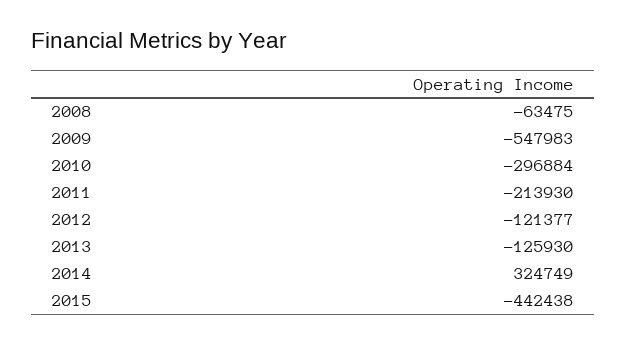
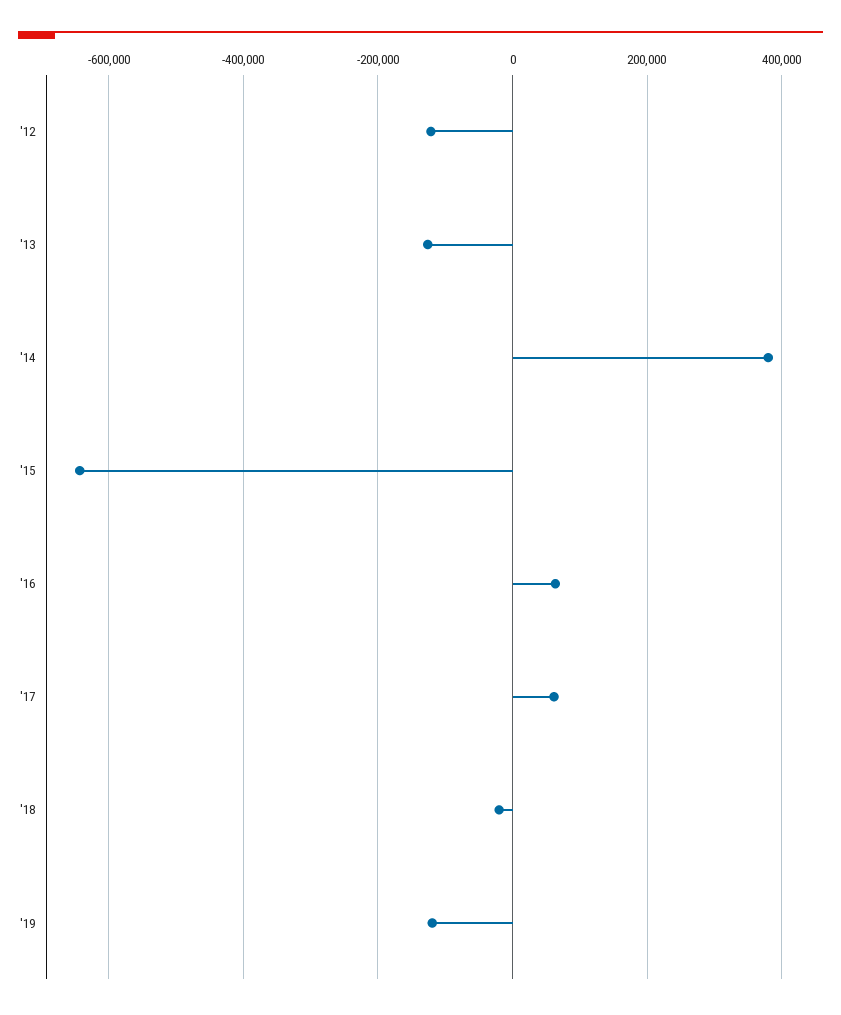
2008: -63475 -> none
2009: -547983 -> none
2010: -296884 -> none
2011: -213930 -> none
2014: 324749 -> 380000
2015: -442438 -> -640000
'16: none -> 60000
'17: none -> 60000
'18: none -> -20000
'19: none -> -120000

